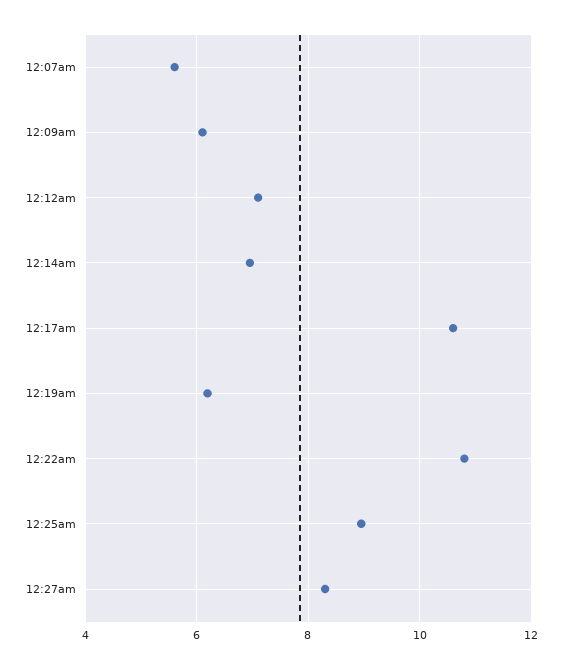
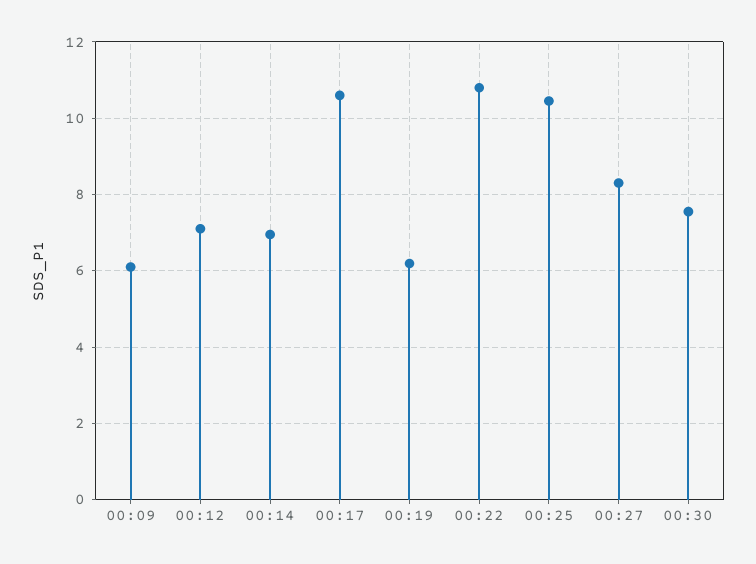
12:07am: 5.6 -> none
12:25am: 9 -> 10.4
00:30: none -> 7.6

